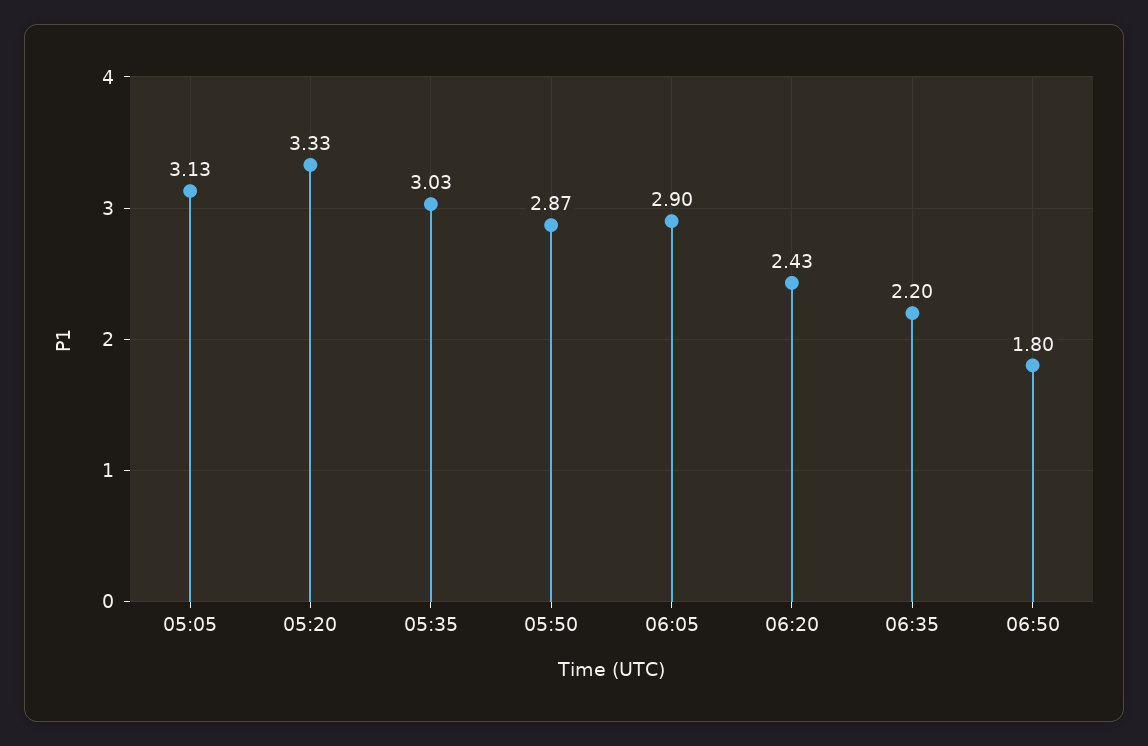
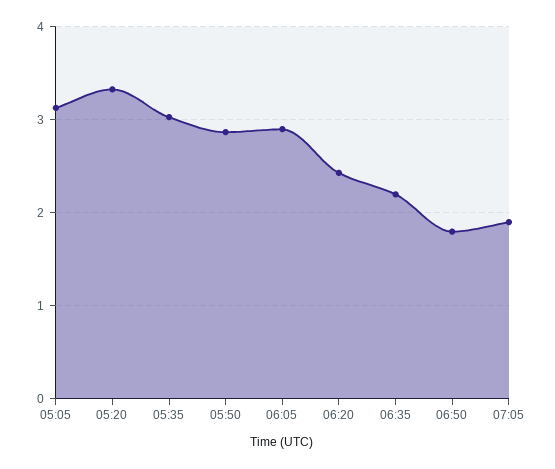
07:05: none -> 1.9

